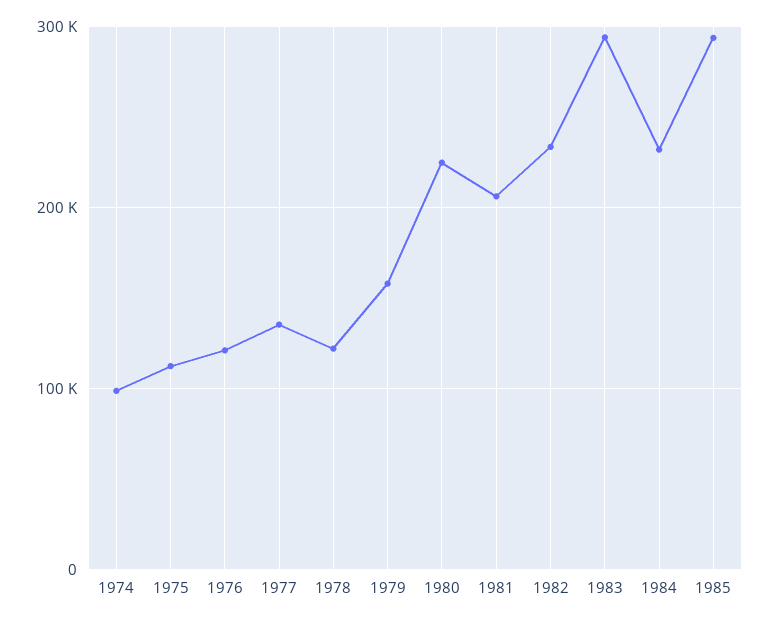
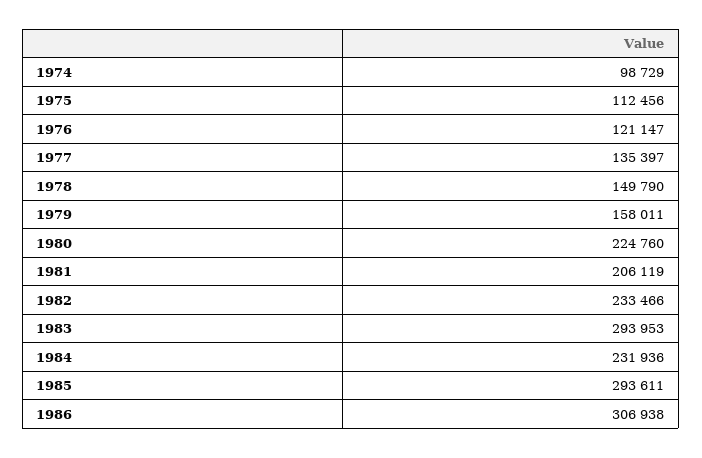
1978: 120000 -> 149790
1986: none -> 306938

